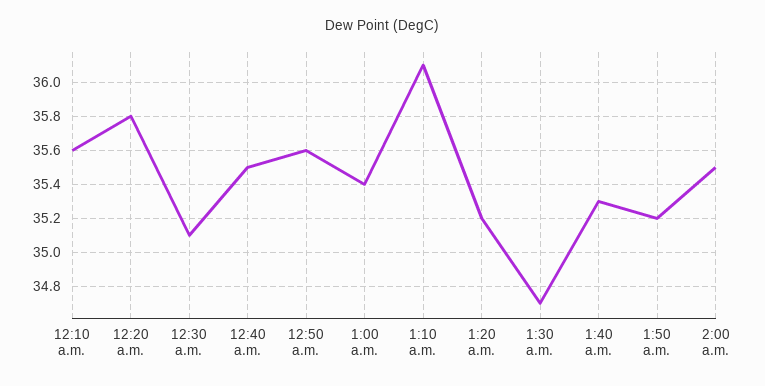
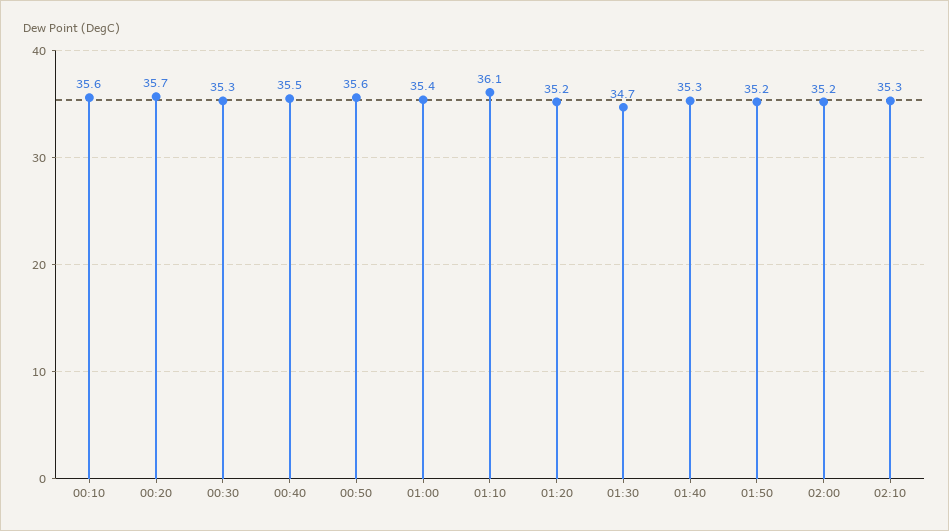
12:20 a.m.: 35.8 -> 35.7
12:30 a.m.: 35.1 -> 35.3
2:00 a.m.: 35.5 -> 35.2
02:10: none -> 35.3

